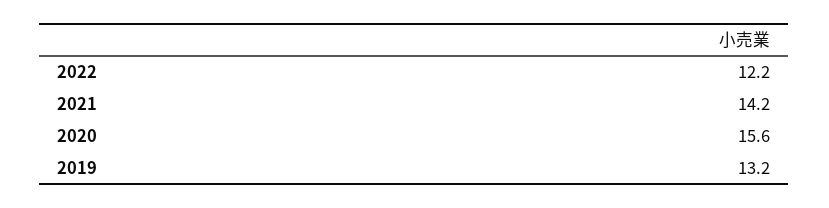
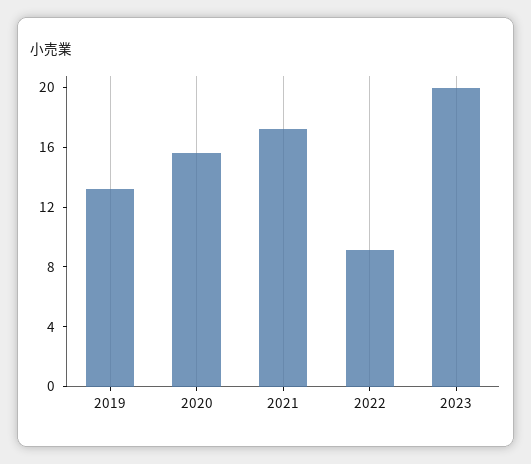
2022: 12.2 -> 9
2021: 14.2 -> 17
2023: none -> 20

